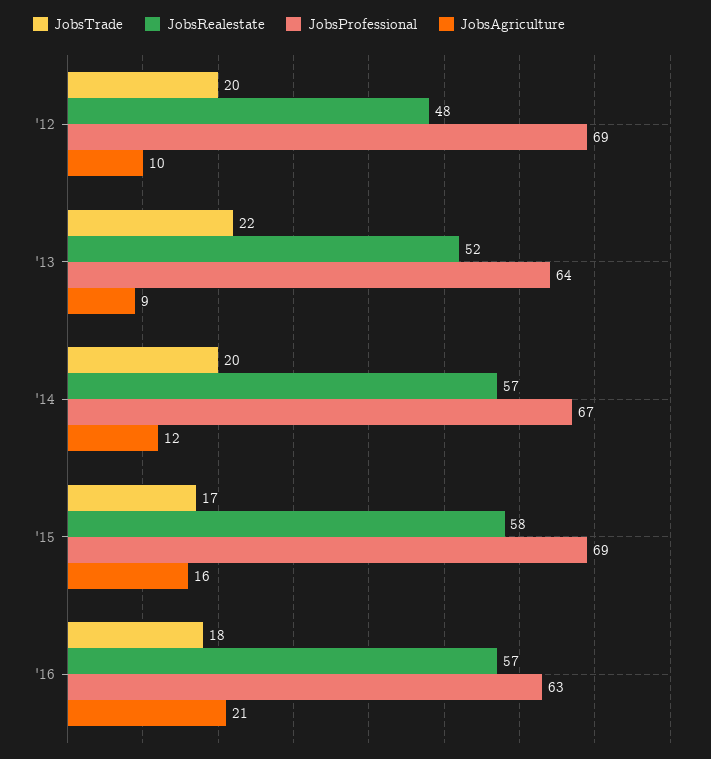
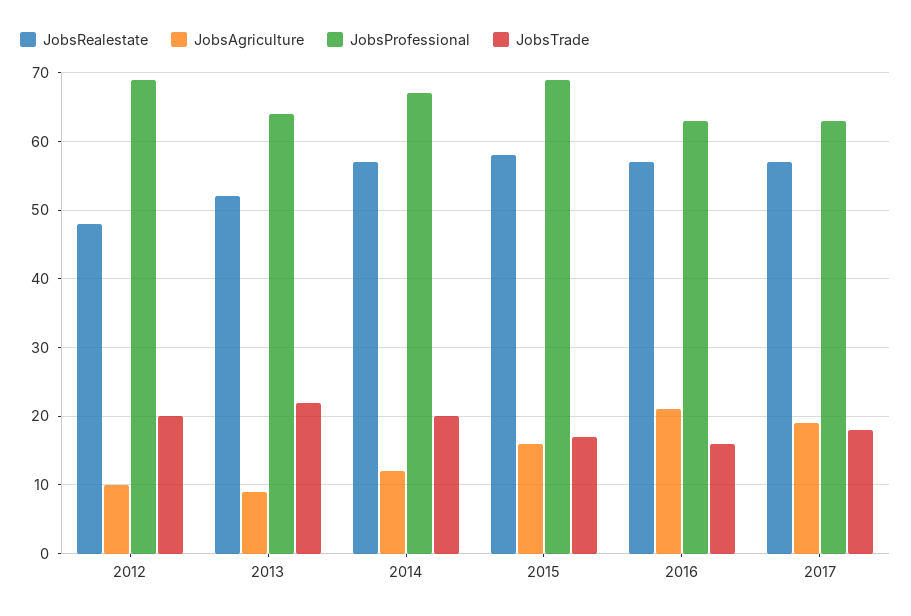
JobsTrade, '16: 18 -> 16
JobsRealestate, 2017: none -> 57
JobsAgriculture, 2017: none -> 19
JobsProfessional, 2017: none -> 63
JobsTrade, 2017: none -> 18

